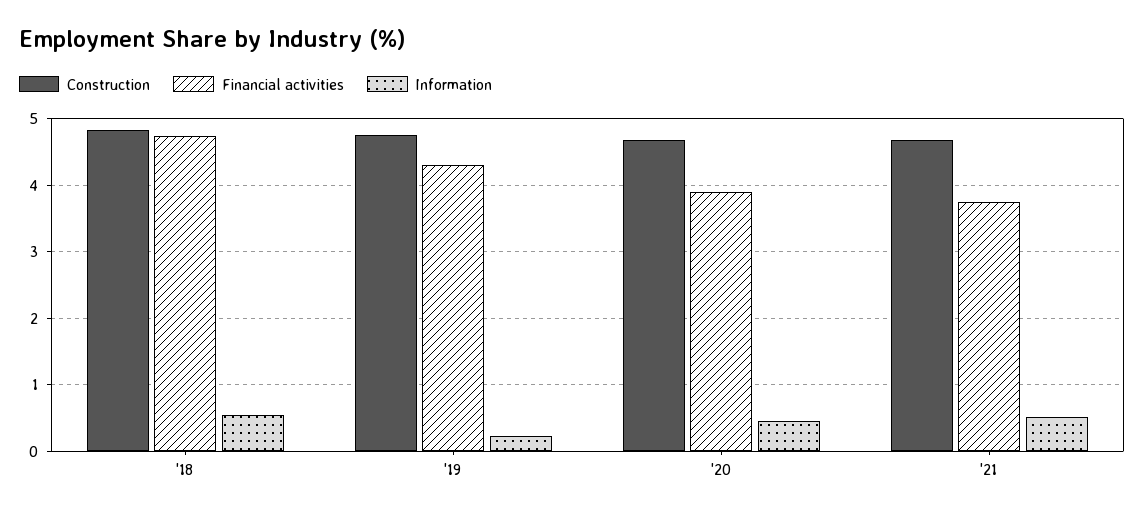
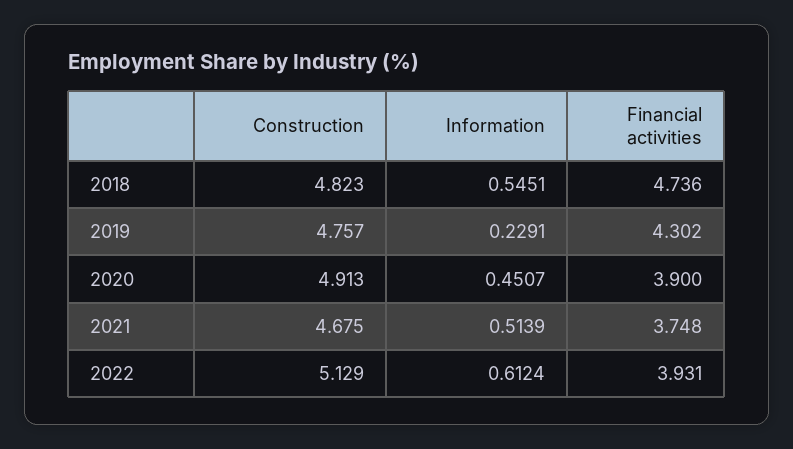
Construction, '20: 4.7 -> 4.913
Construction, 2022: none -> 5.129
Information, 2022: none -> 0.6124
Financial activities, 2022: none -> 3.931

